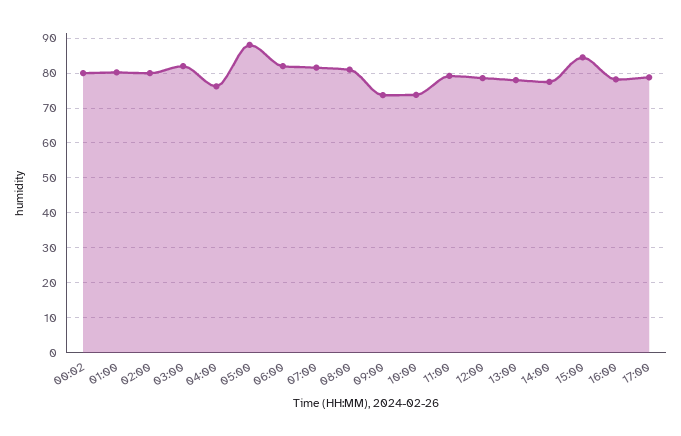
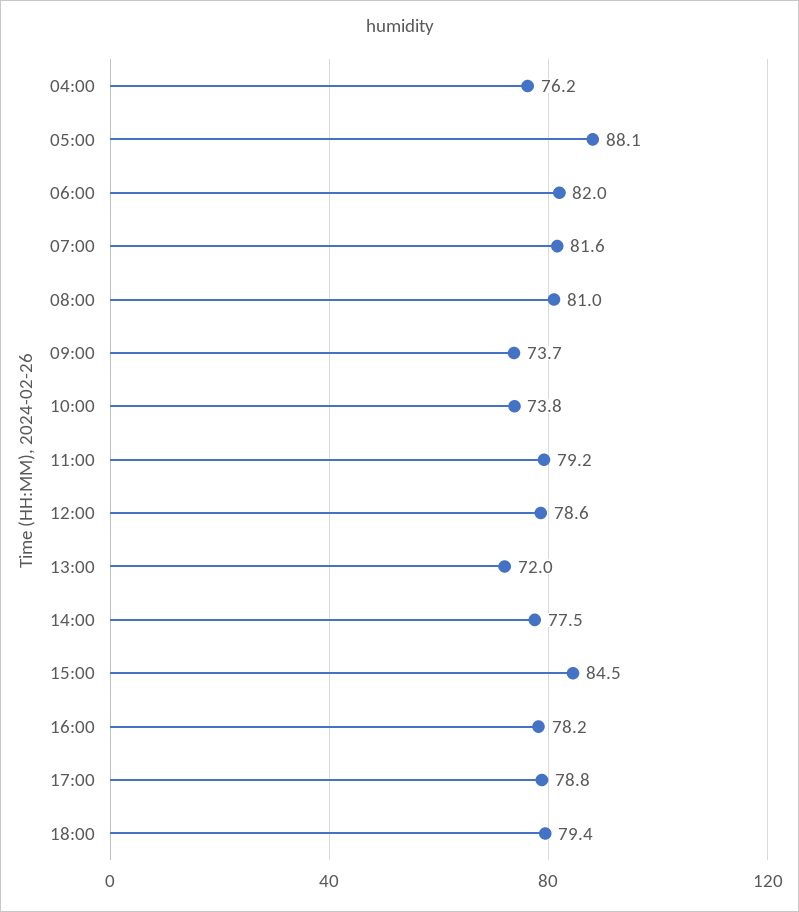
00:02: 80 -> none
01:00: 80 -> none
02:00: 80 -> none
03:00: 82 -> none
13:00: 78 -> 72
18:00: none -> 79.4

